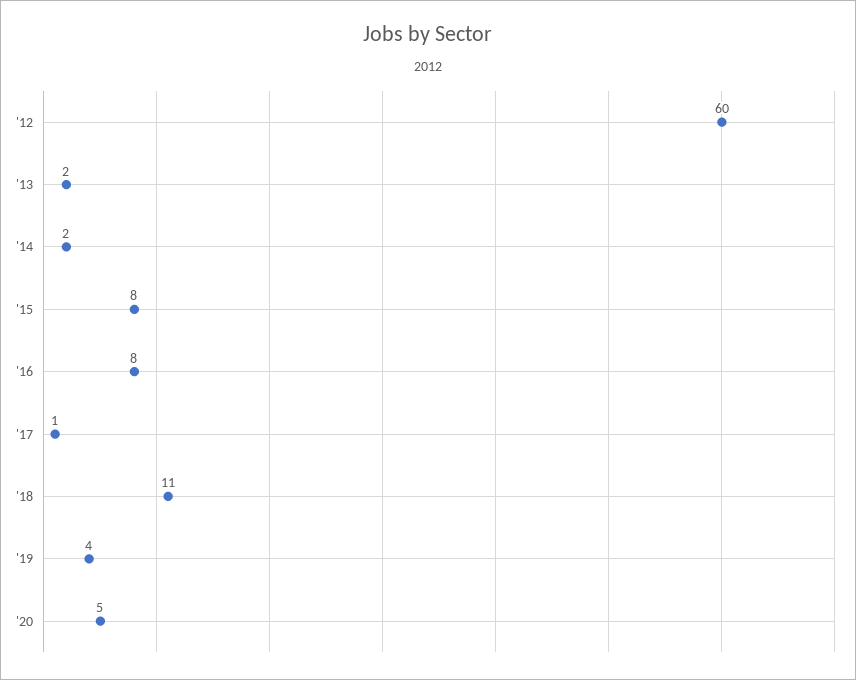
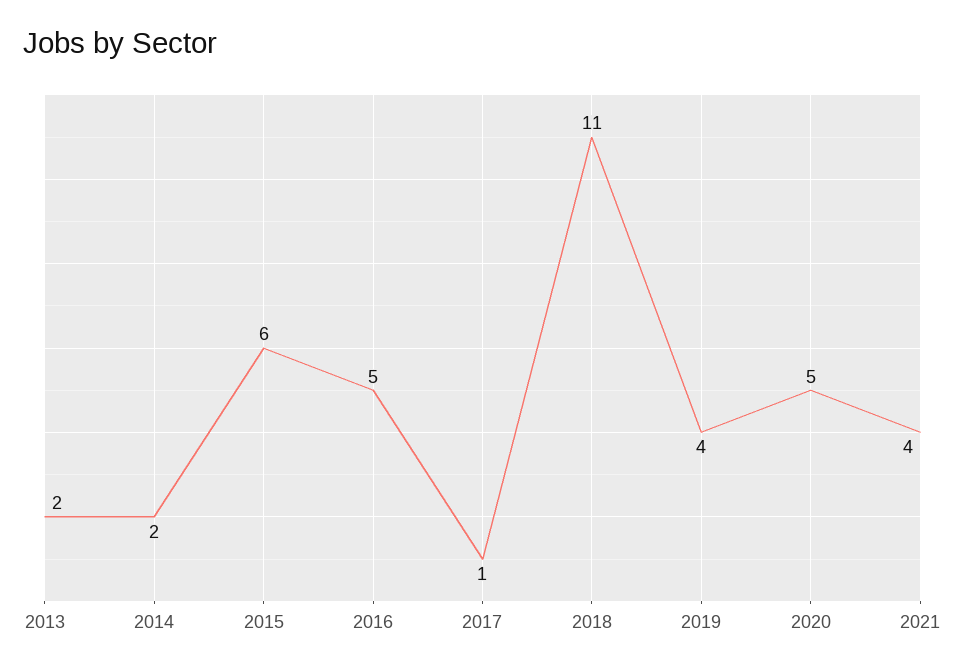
'12: 60 -> none
'15: 8 -> 6
'16: 8 -> 5
2021: none -> 4

